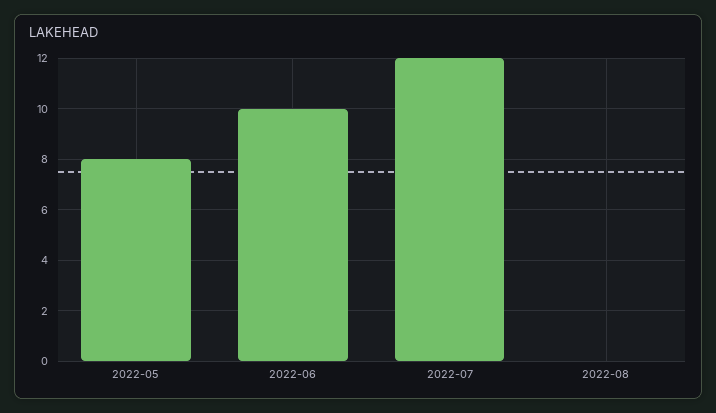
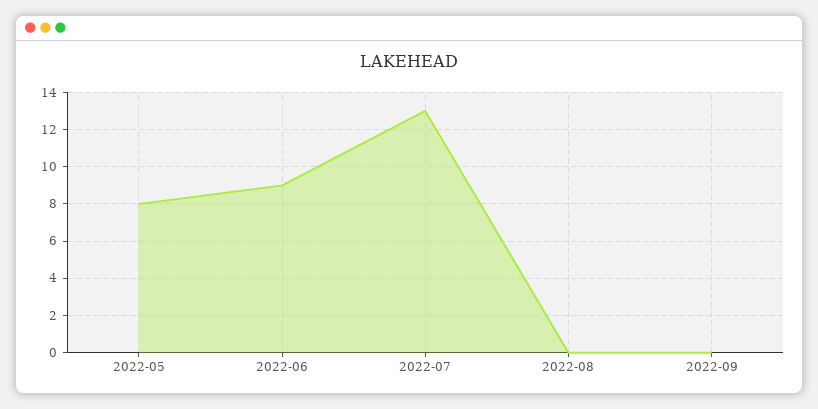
2022-06: 10 -> 9
2022-07: 12 -> 13
2022-09: none -> 0

